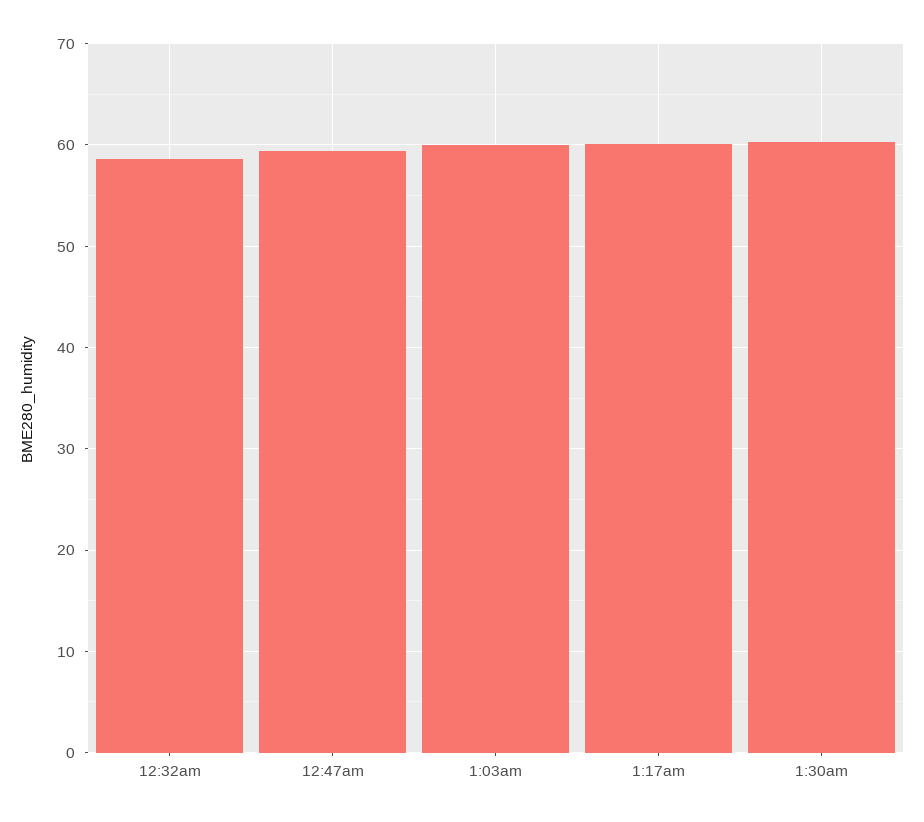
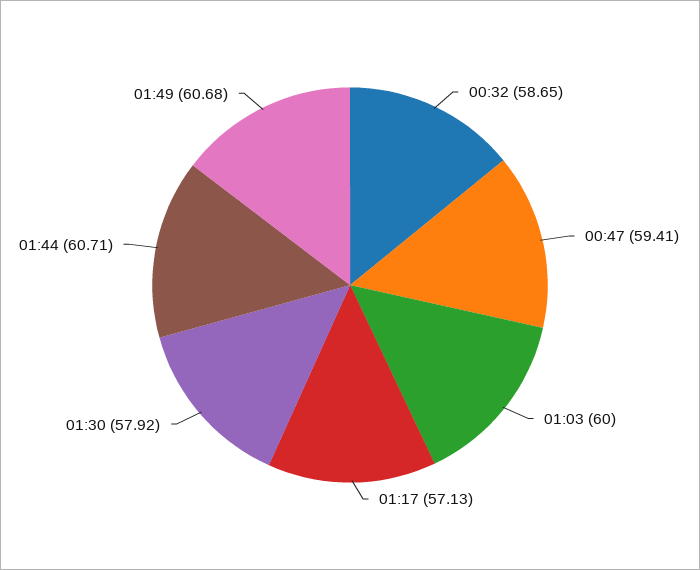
1:17am: 60 -> 57.13
1:30am: 60 -> 57.92
01:44: none -> 60.71
01:49: none -> 60.68

